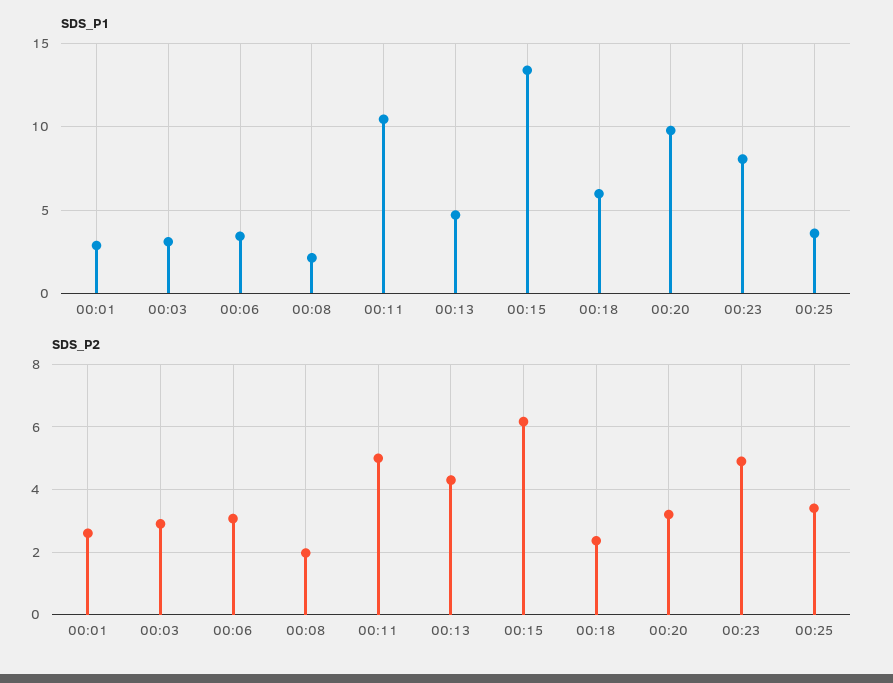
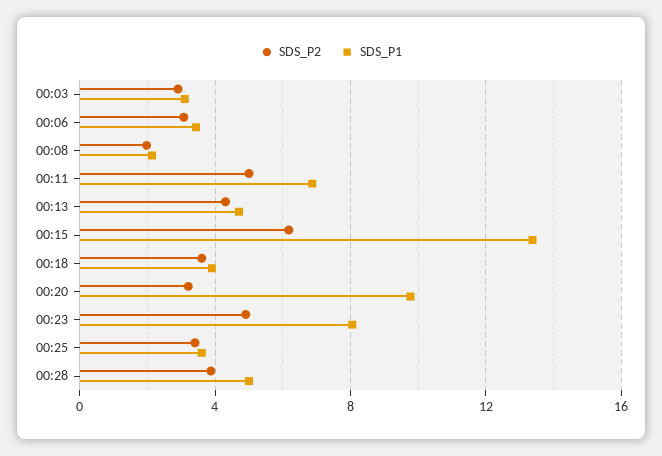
SDS_P1, 00:01: 3 -> none
SDS_P1, 00:11: 10.5 -> 7
SDS_P1, 00:18: 6 -> 4
SDS_P2, 00:01: 2.6 -> none
SDS_P2, 00:18: 2.4 -> 3.5
SDS_P2, 00:28: none -> 4
SDS_P1, 00:28: none -> 5

